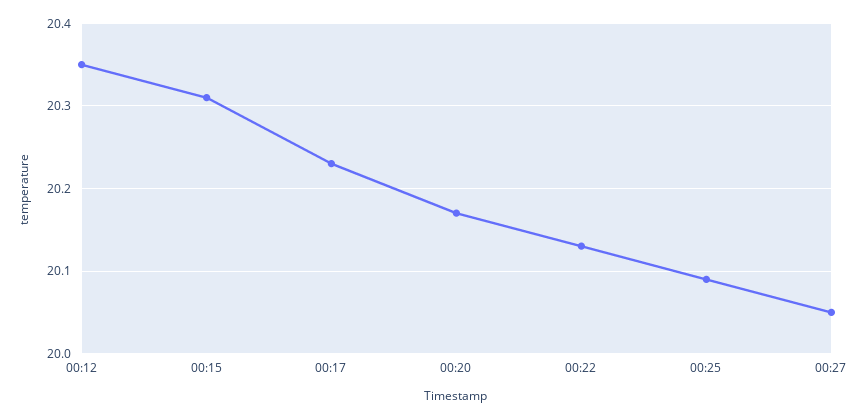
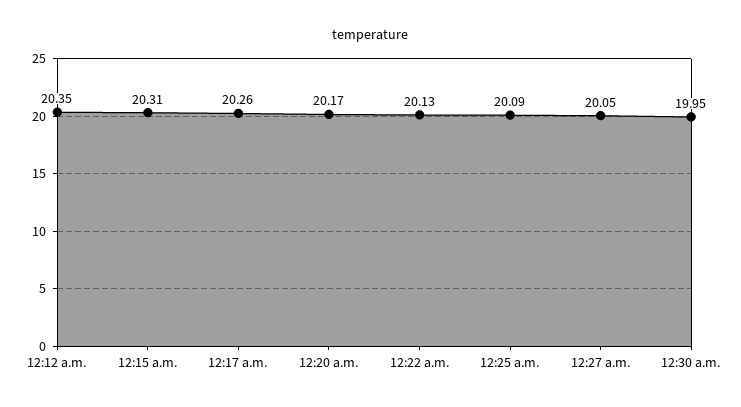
00:17: 20.23 -> 20.26
12:30 a.m.: none -> 19.95

